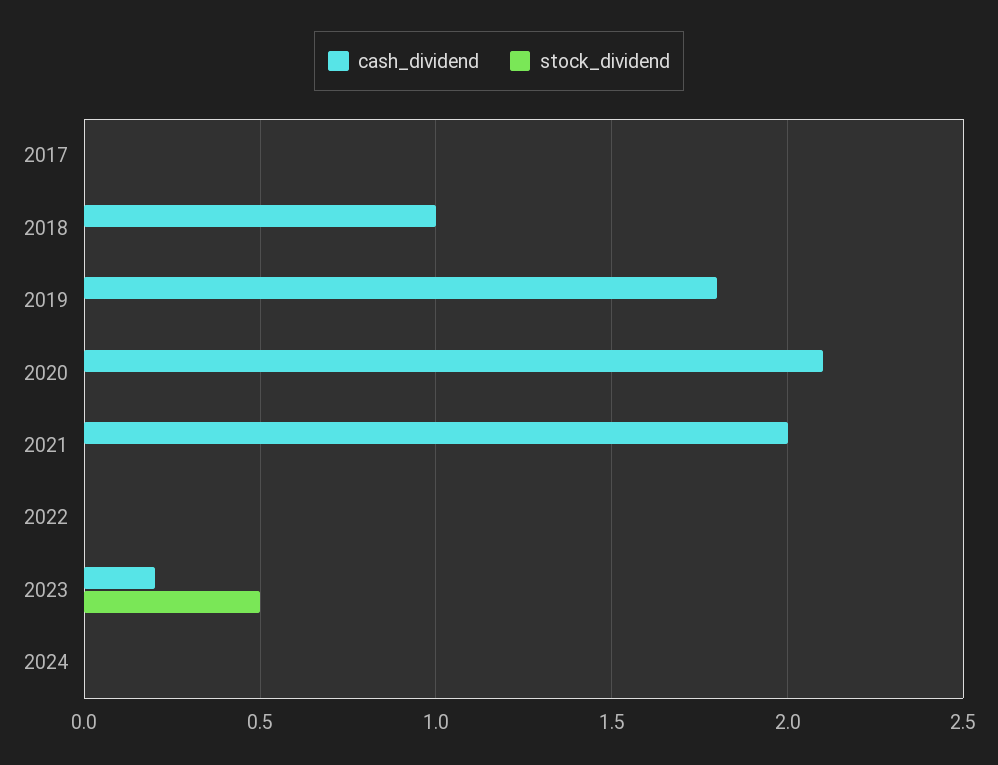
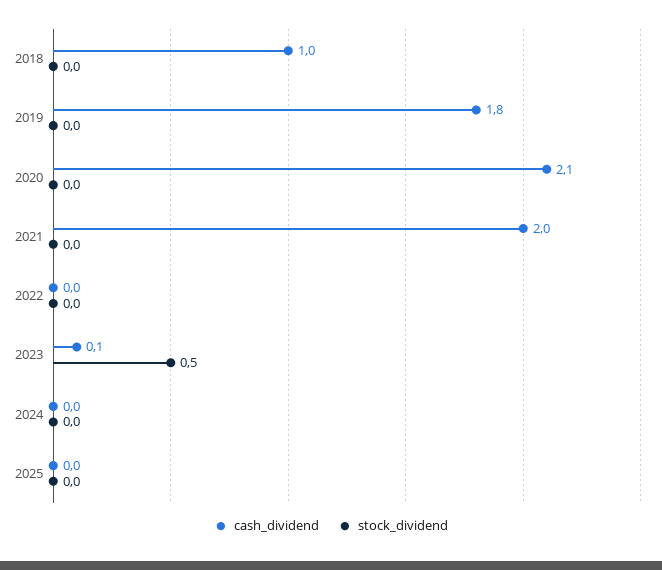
cash_dividend, 2017: 0 -> none
stock_dividend, 2017: 0 -> none
cash_dividend, 2023: 0.2 -> 0.1
cash_dividend, 2025: none -> 0
stock_dividend, 2025: none -> 0

